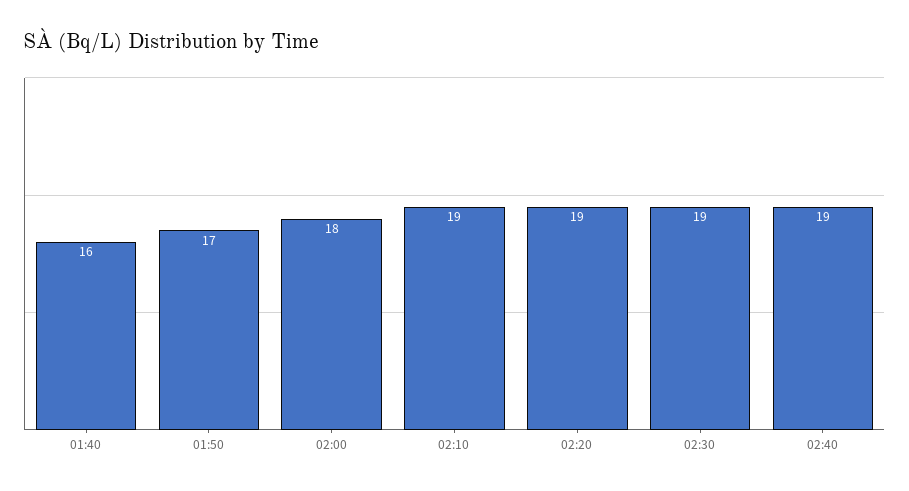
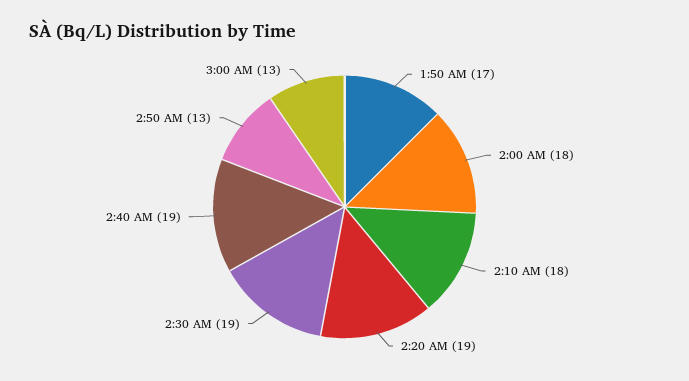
01:40: 16 -> none
02:10: 19 -> 18
2:50 AM: none -> 13
3:00 AM: none -> 13

